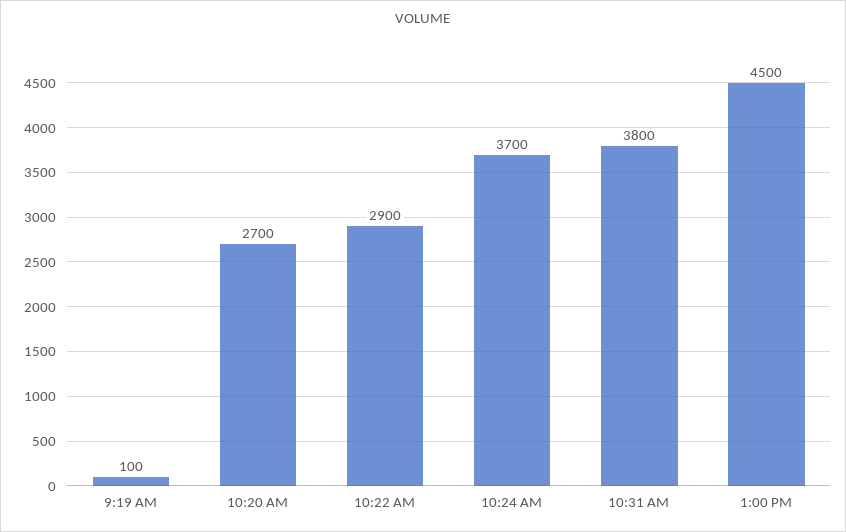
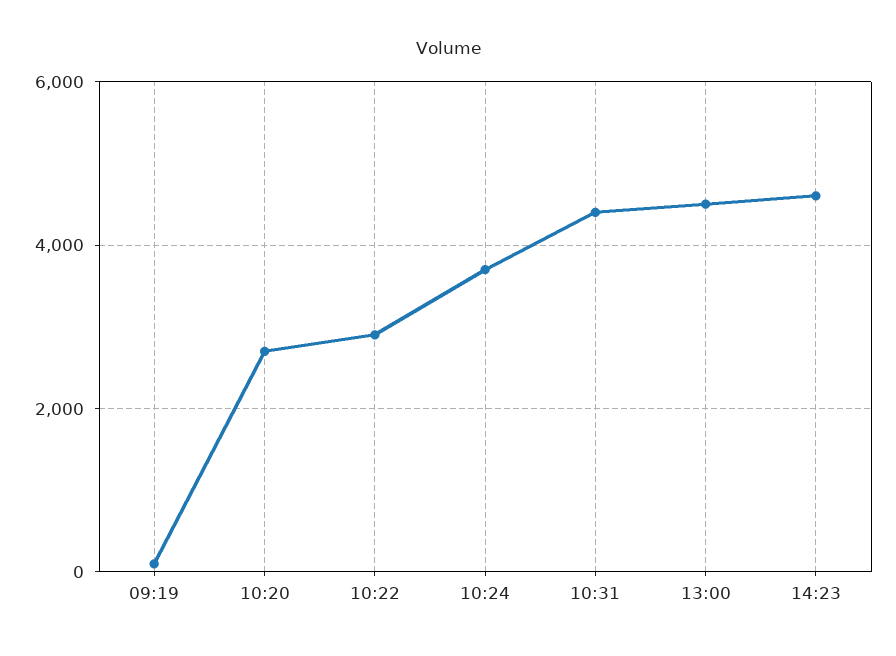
10:31 AM: 3800 -> 4400
14:23: none -> 4600

